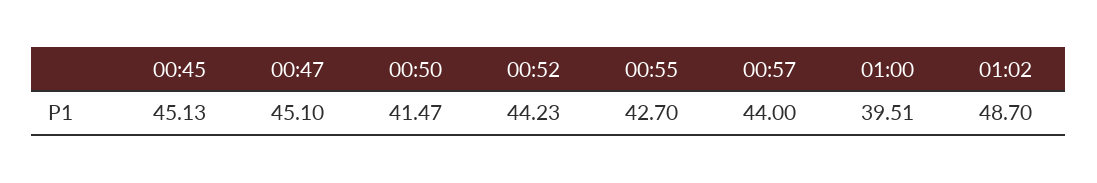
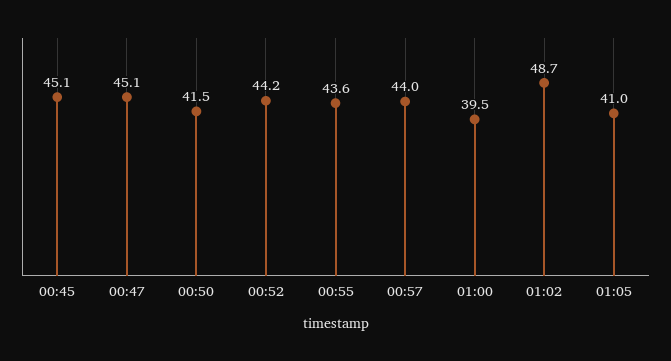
00:55: 42.7 -> 43.6
01:05: none -> 41

